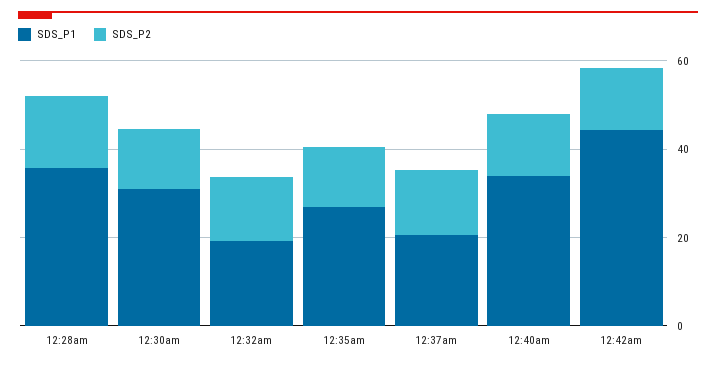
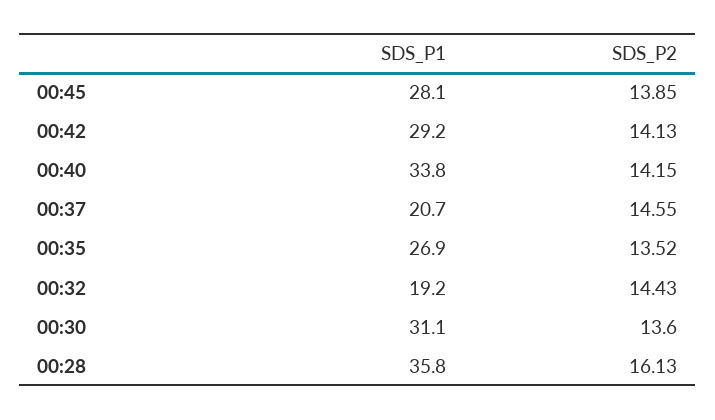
SDS_P1, 12:42am: 45 -> 29.2
SDS_P1, 00:45: none -> 28.1
SDS_P2, 00:45: none -> 13.85

